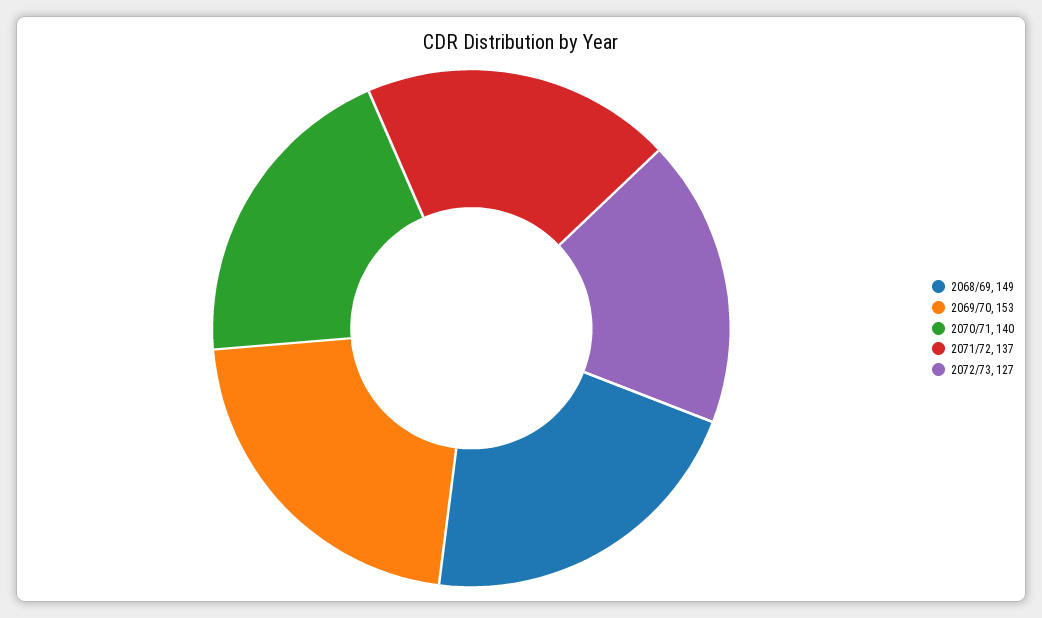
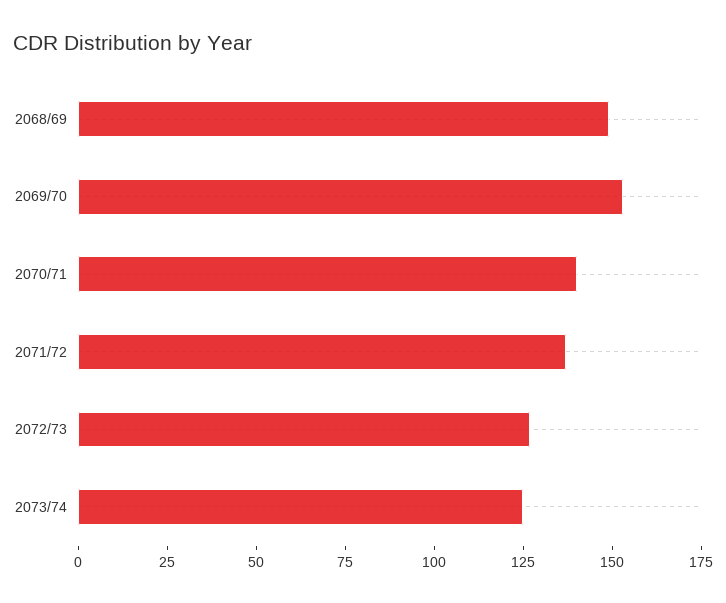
2073/74: none -> 125

